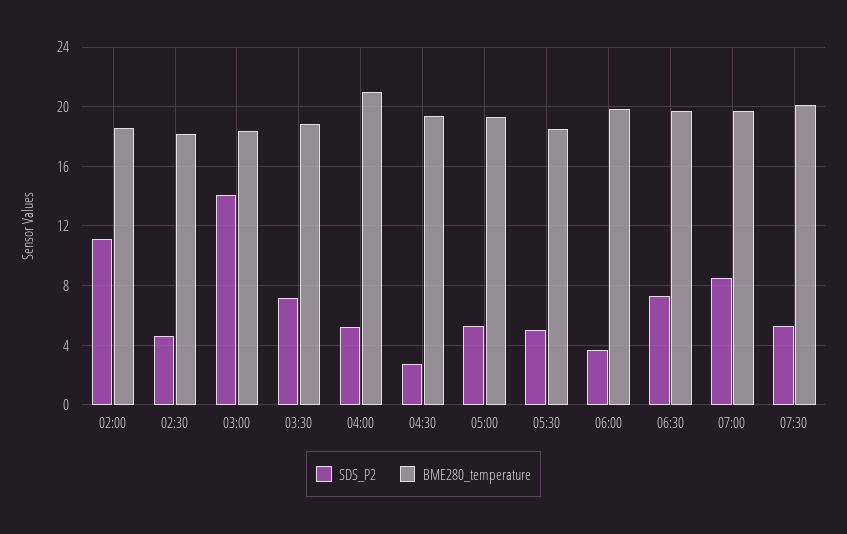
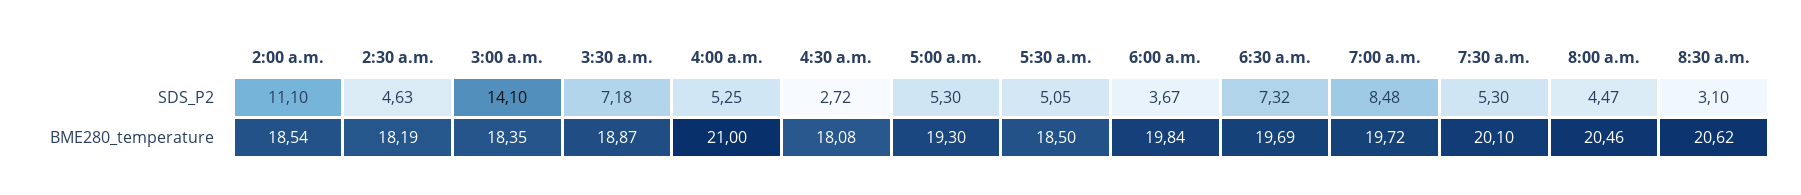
BME280_temperature, 04:30: 19.5 -> 18.08
SDS_P2, 8:00 a.m.: none -> 4.47
SDS_P2, 8:30 a.m.: none -> 3.1
BME280_temperature, 8:00 a.m.: none -> 20.46
BME280_temperature, 8:30 a.m.: none -> 20.62

